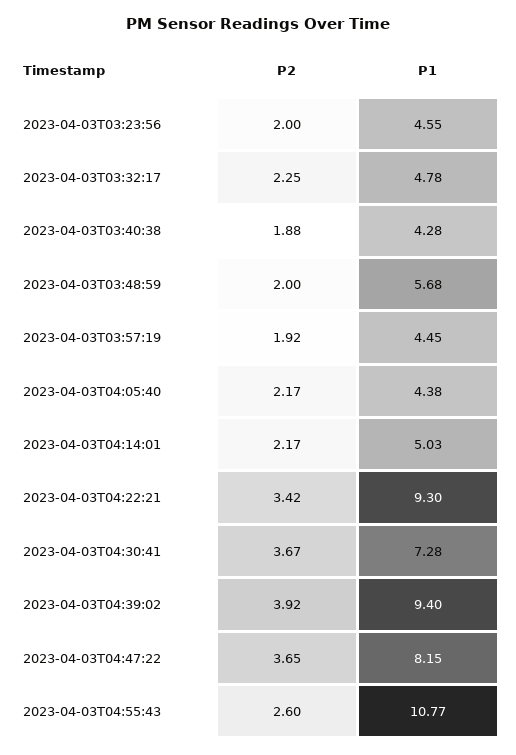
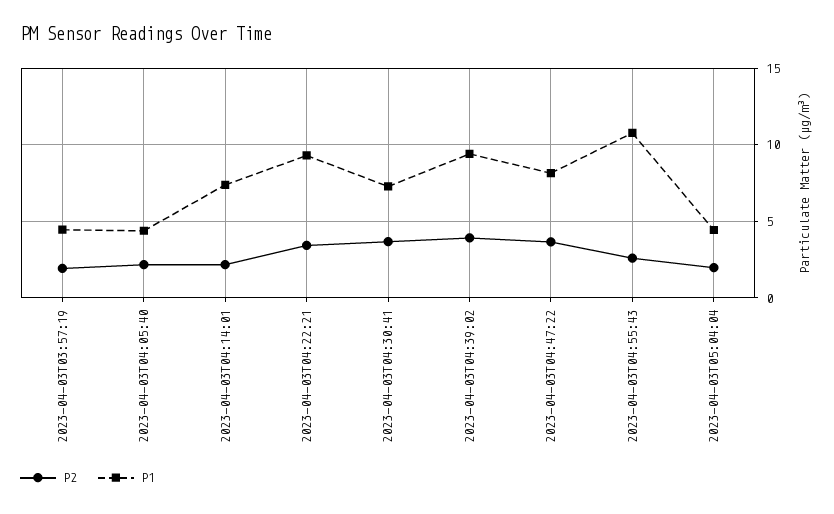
P2, 2023-04-03T03:23:56: 2 -> none
P1, 2023-04-03T03:23:56: 4.55 -> none
P2, 2023-04-03T03:32:17: 2.25 -> none
P1, 2023-04-03T03:32:17: 4.78 -> none
P2, 2023-04-03T03:40:38: 1.88 -> none
P1, 2023-04-03T03:40:38: 4.28 -> none
P2, 2023-04-03T03:48:59: 2 -> none
P1, 2023-04-03T03:48:59: 5.68 -> none
P1, 2023-04-03T04:14:01: 5.03 -> 7.5
P2, 2023-04-03T05:04:04: none -> 2
P1, 2023-04-03T05:04:04: none -> 4.5

